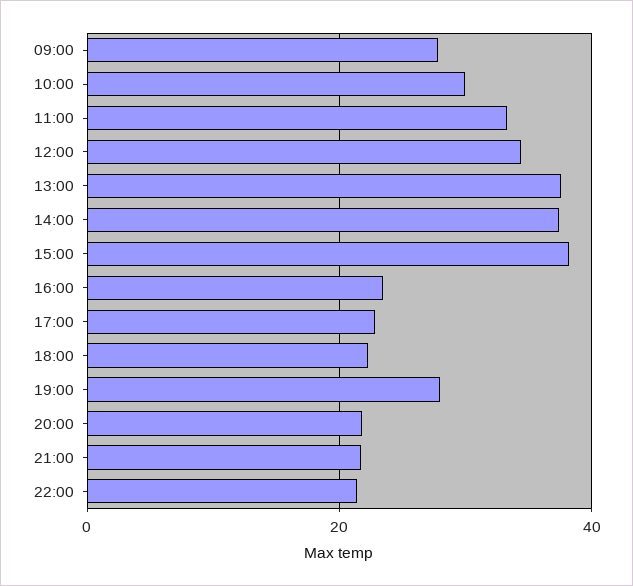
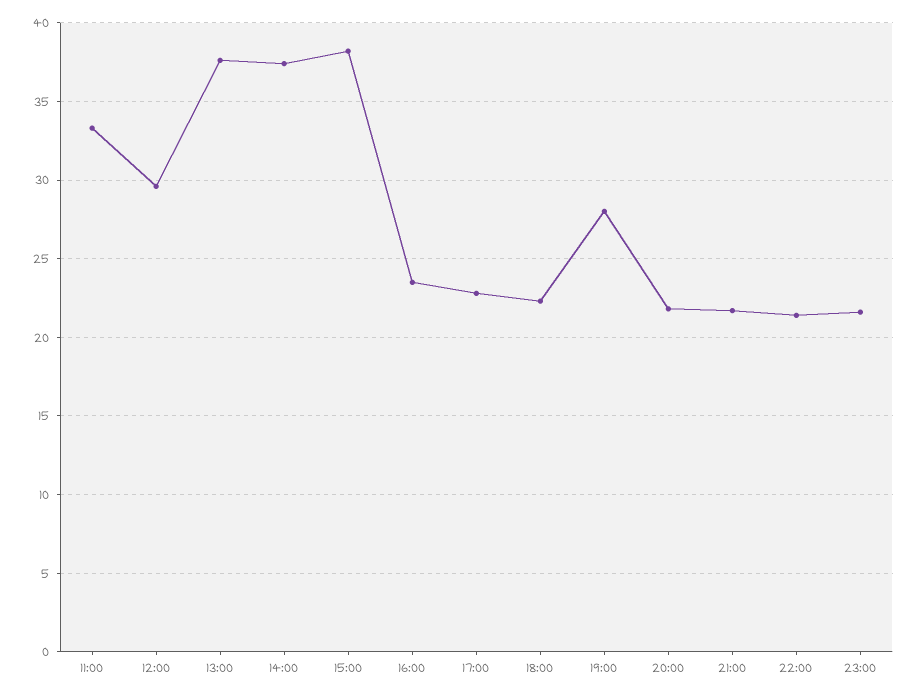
09:00: 28 -> none
10:00: 30 -> none
12:00: 34 -> 29.5
23:00: none -> 21.5

